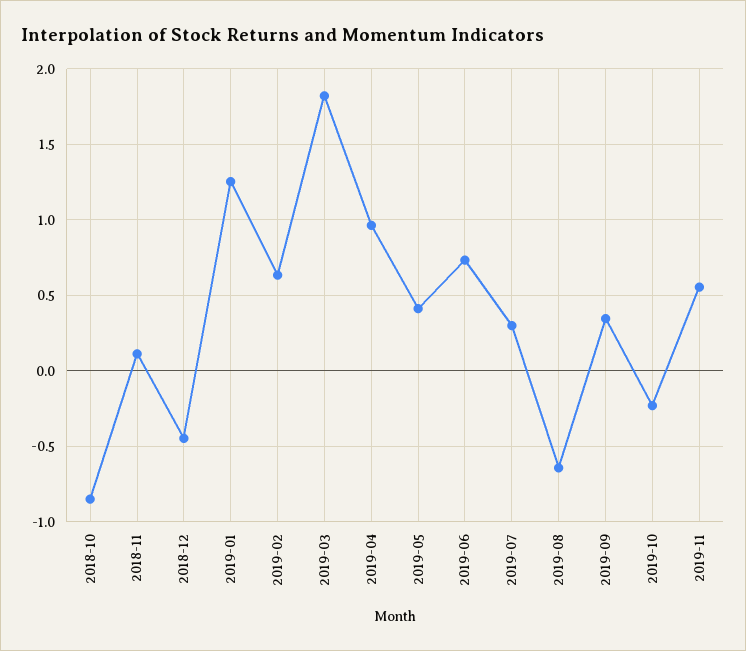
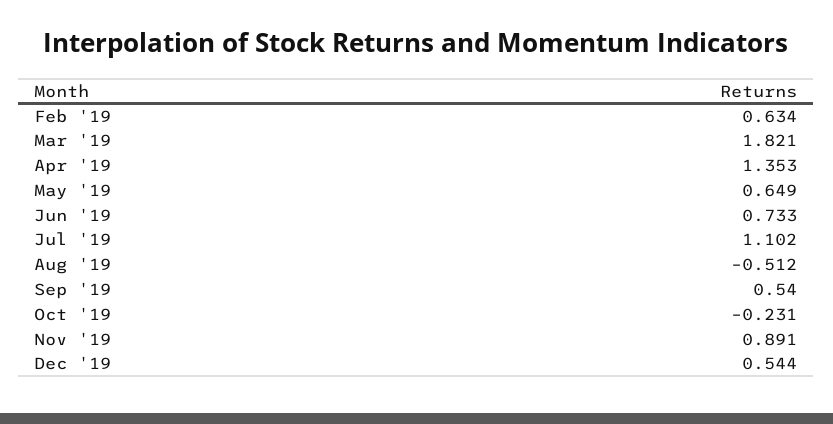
2018-10: -0.85 -> none
2018-11: 0.1 -> none
2018-12: -0.45 -> none
2019-01: 1.25 -> none
2019-04: 0.95 -> 1.353
2019-05: 0.4 -> 0.649
2019-07: 0.3 -> 1.102
2019-08: -0.65 -> -0.512
2019-09: 0.35 -> 0.54
2019-11: 0.55 -> 0.891
Dec '19: none -> 0.544

